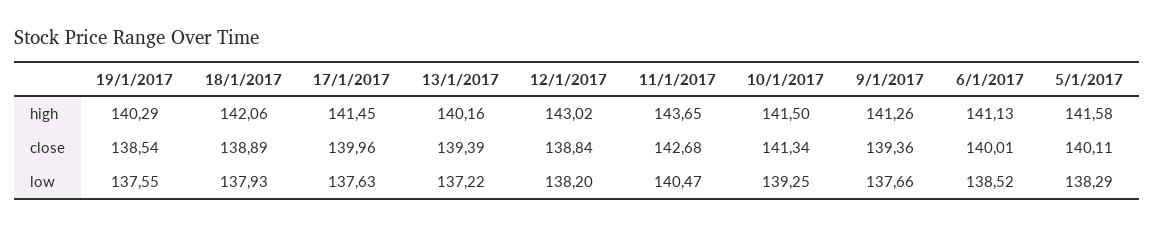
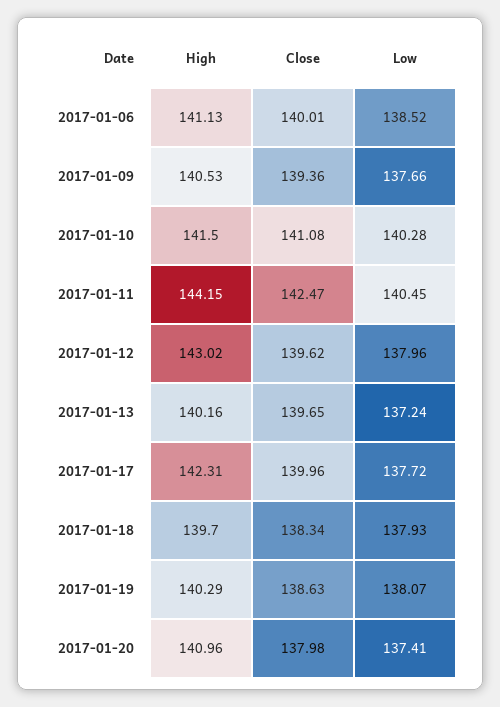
18/1/2017, high: 142.06 -> 139.7
17/1/2017, high: 141.45 -> 142.31
11/1/2017, high: 143.65 -> 144.15
9/1/2017, high: 141.26 -> 140.53
5/1/2017, high: 141.58 -> none
19/1/2017, close: 138.54 -> 138.63
18/1/2017, close: 138.89 -> 138.34
13/1/2017, close: 139.39 -> 139.65
12/1/2017, close: 138.84 -> 139.62
11/1/2017, close: 142.68 -> 142.47
10/1/2017, close: 141.34 -> 141.08
5/1/2017, close: 140.11 -> none
19/1/2017, low: 137.55 -> 138.07
17/1/2017, low: 137.63 -> 137.72
13/1/2017, low: 137.22 -> 137.24
12/1/2017, low: 138.2 -> 137.96
11/1/2017, low: 140.47 -> 140.45
10/1/2017, low: 139.25 -> 140.28
5/1/2017, low: 138.29 -> none
2017-01-20, high: none -> 140.96
2017-01-20, close: none -> 137.98
2017-01-20, low: none -> 137.41

